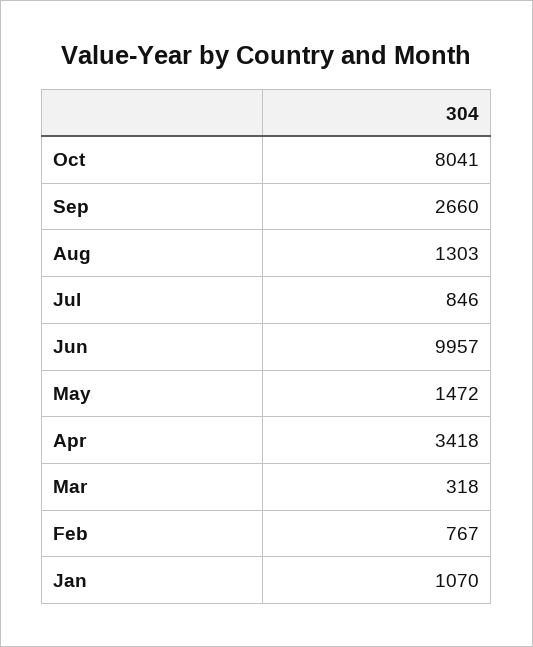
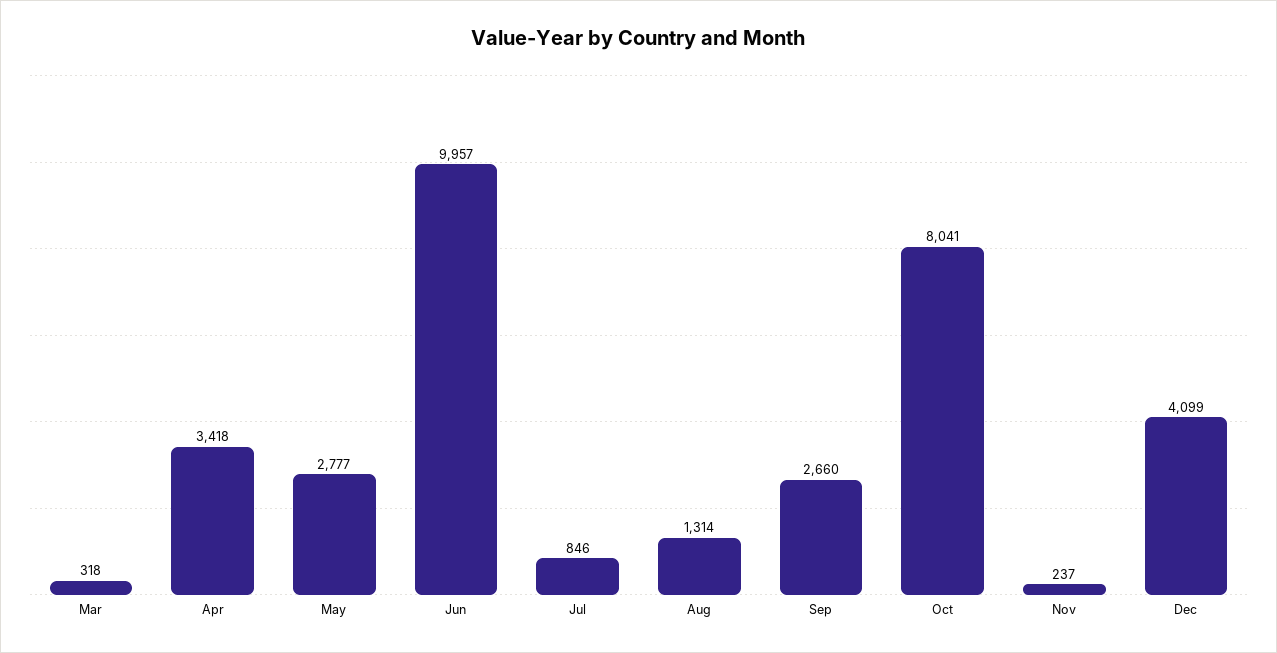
Aug: 1303 -> 1314
May: 1472 -> 2777
Feb: 767 -> none
Jan: 1070 -> none
Nov: none -> 237
Dec: none -> 4099

